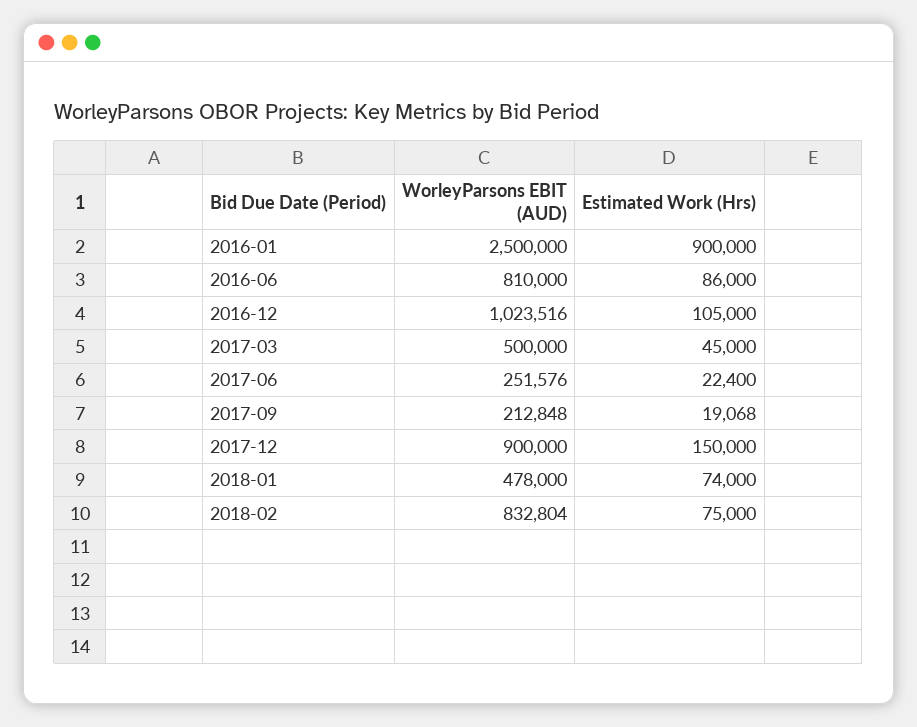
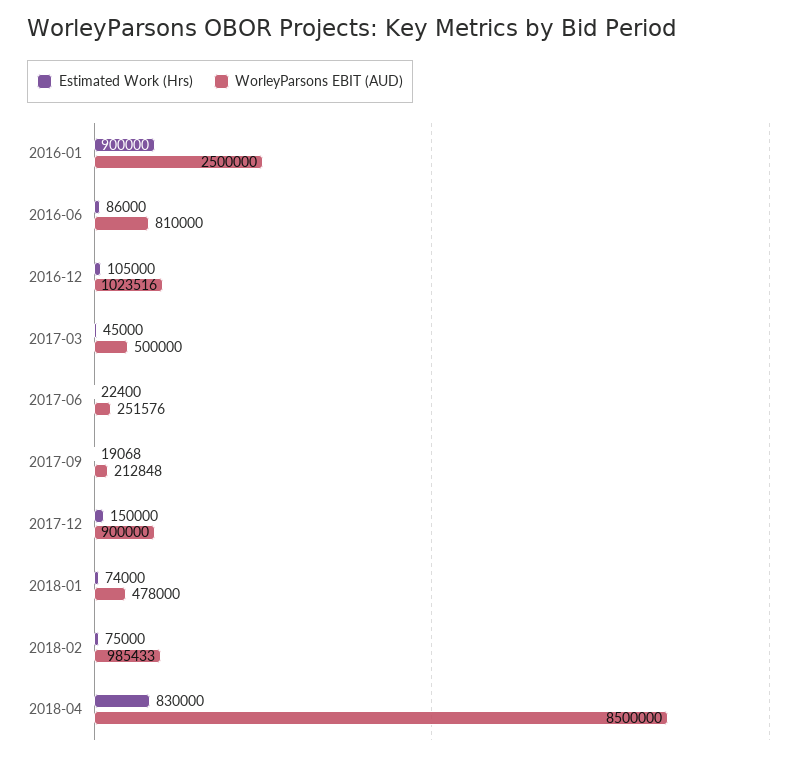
WorleyParsons EBIT (AUD), 2018-02: 832804 -> 985433
Estimated Work (Hrs), 2018-04: none -> 830000
WorleyParsons EBIT (AUD), 2018-04: none -> 8500000

